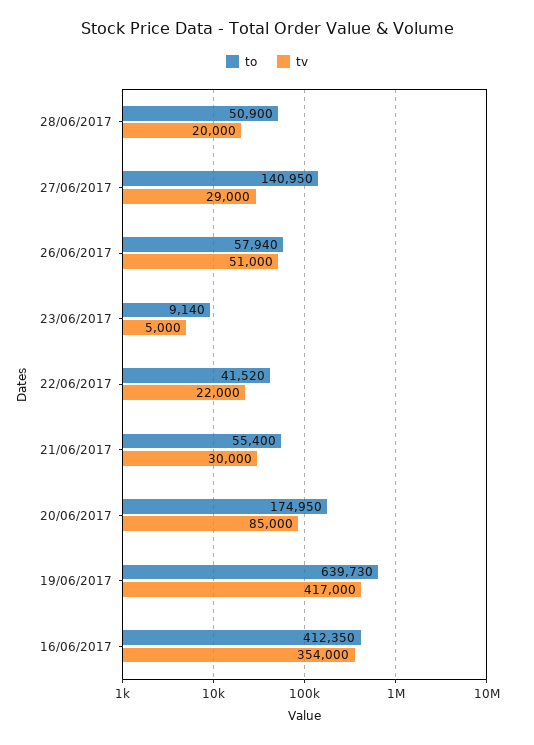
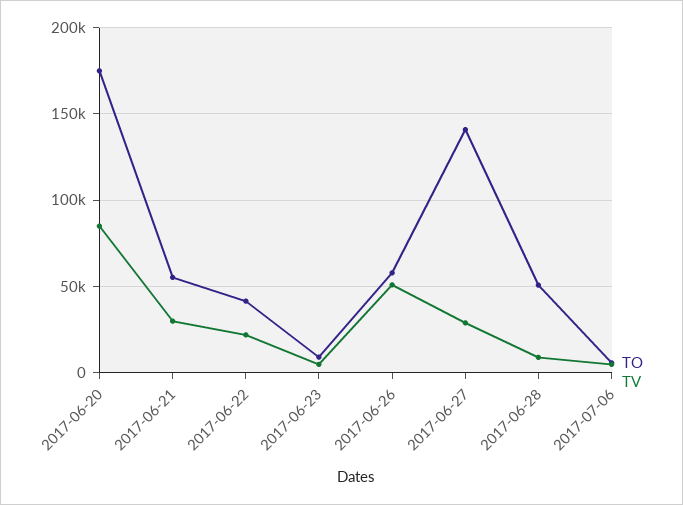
tv, 28/06/2017: 20000 -> 10000
to, 19/06/2017: 639730 -> none
tv, 19/06/2017: 417000 -> none
to, 16/06/2017: 412350 -> none
tv, 16/06/2017: 354000 -> none
to, 2017-07-06: none -> 5000
tv, 2017-07-06: none -> 5000

